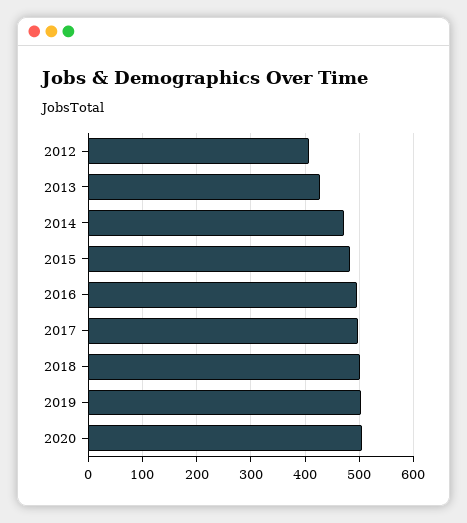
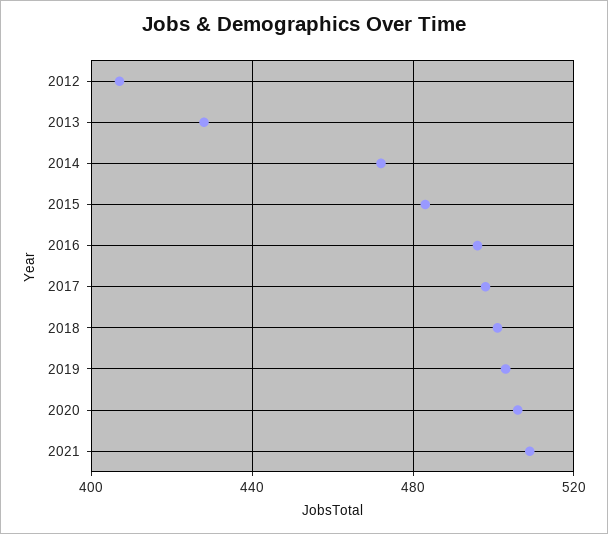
2021: none -> 510

